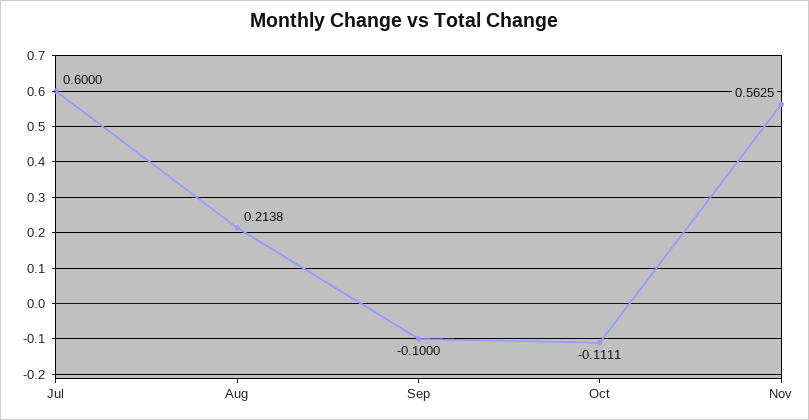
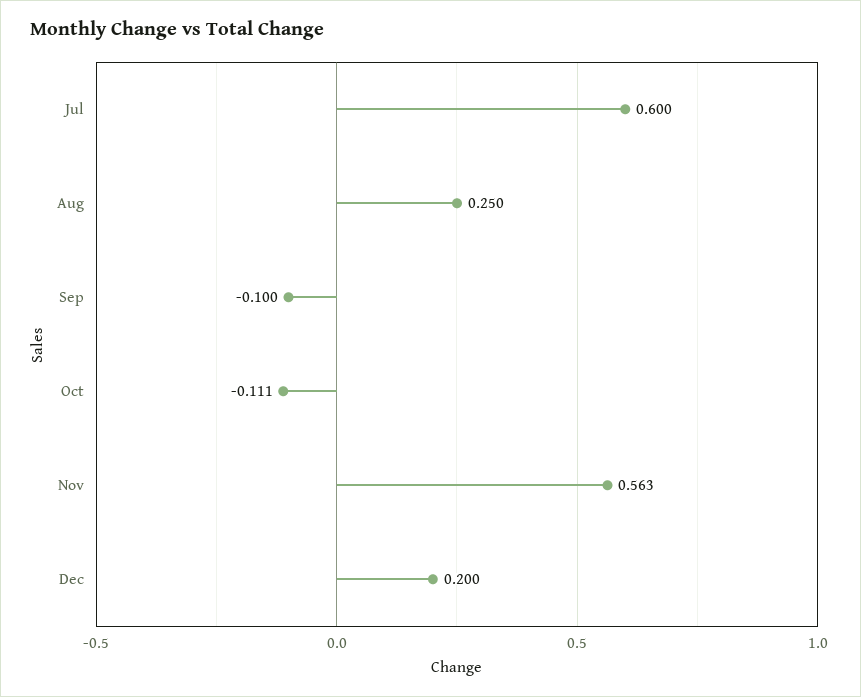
Aug: 0.2138 -> 0.25
Dec: none -> 0.2

